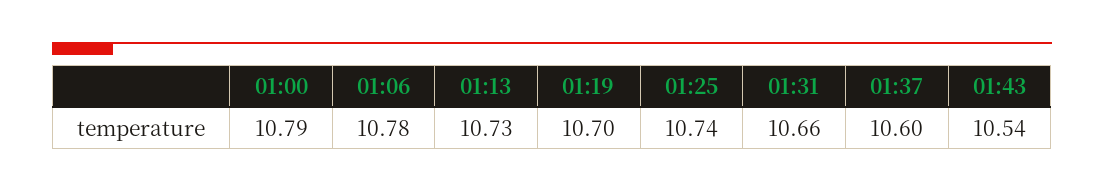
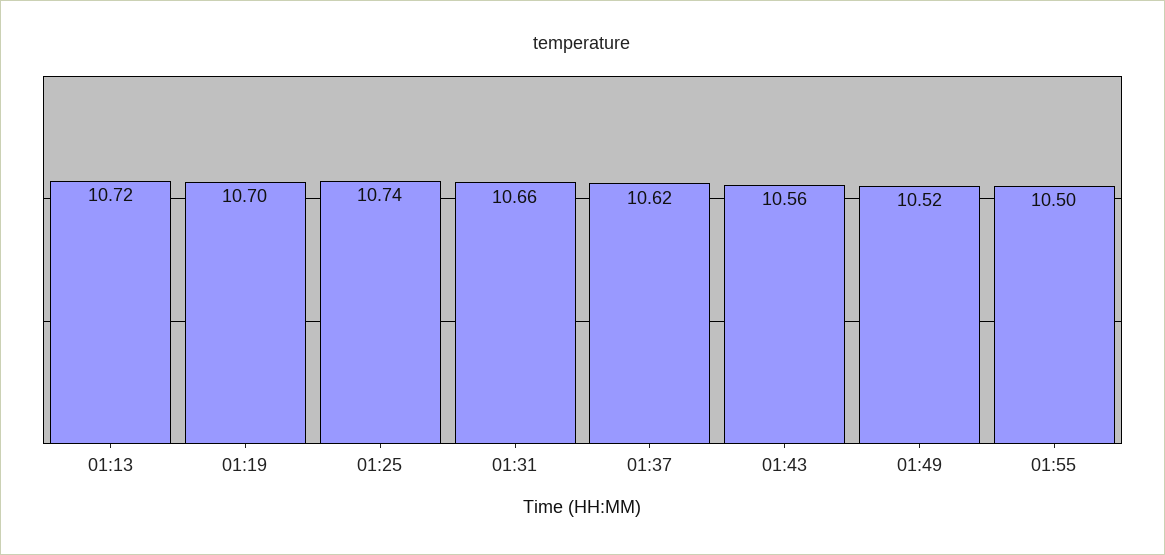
01:00: 10.79 -> none
01:06: 10.78 -> none
01:13: 10.73 -> 10.72
01:37: 10.6 -> 10.62
01:43: 10.54 -> 10.56
01:49: none -> 10.52
01:55: none -> 10.5

